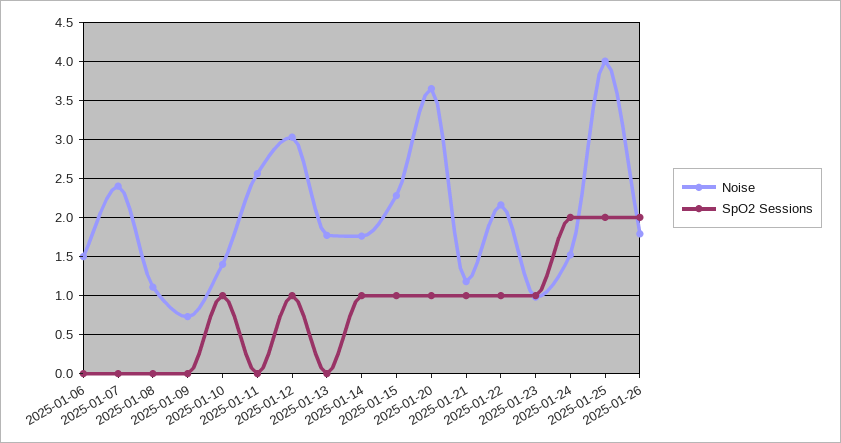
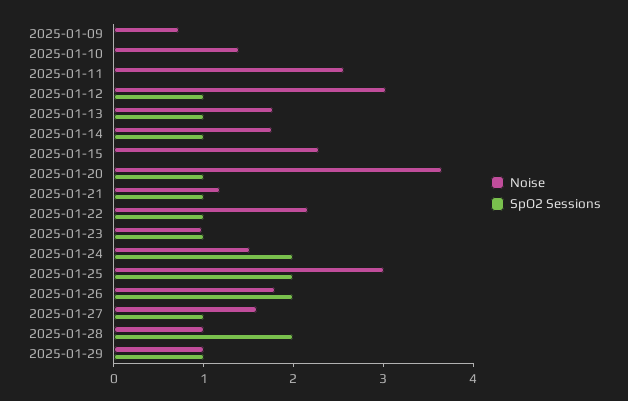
Noise, 2025-01-06: 1.5 -> none
SpO2 Sessions, 2025-01-06: 0 -> none
Noise, 2025-01-07: 2.4 -> none
SpO2 Sessions, 2025-01-07: 0 -> none
Noise, 2025-01-08: 1.1 -> none
SpO2 Sessions, 2025-01-08: 0 -> none
SpO2 Sessions, 2025-01-10: 1 -> 0
SpO2 Sessions, 2025-01-13: 0 -> 1
SpO2 Sessions, 2025-01-15: 1 -> 0
Noise, 2025-01-25: 4 -> 3
Noise, 2025-01-27: none -> 1.6
SpO2 Sessions, 2025-01-27: none -> 1
Noise, 2025-01-28: none -> 1
SpO2 Sessions, 2025-01-28: none -> 2
Noise, 2025-01-29: none -> 1
SpO2 Sessions, 2025-01-29: none -> 1

